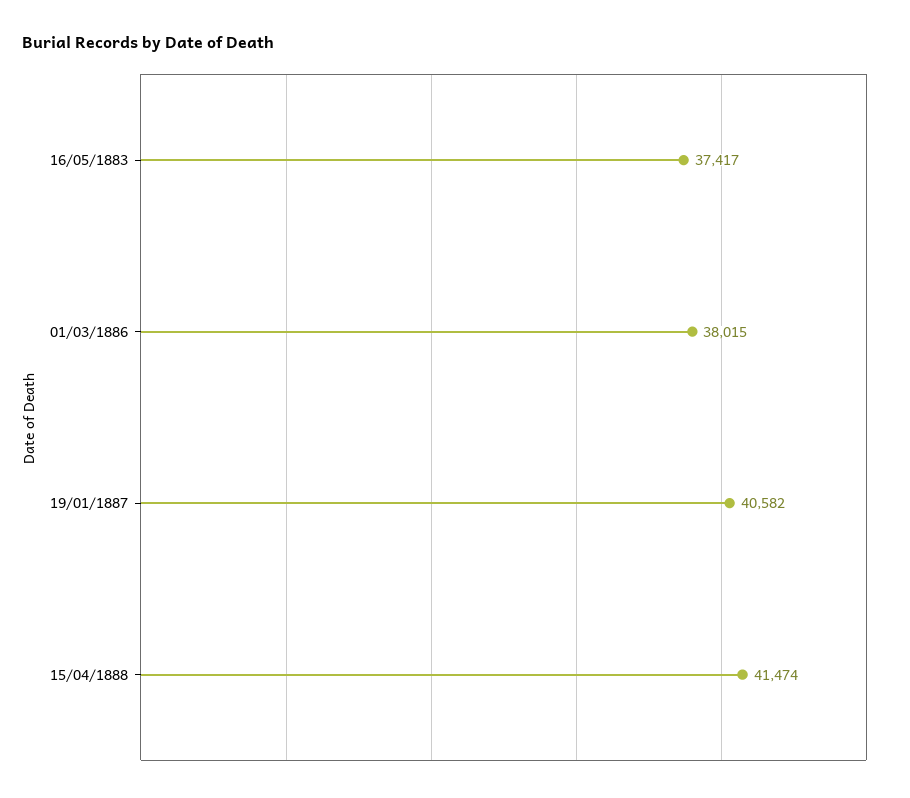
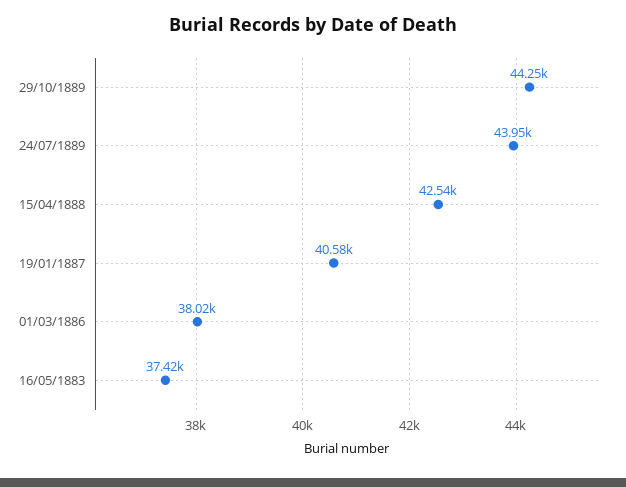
15/04/1888: 41474 -> 42540
29/10/1889: none -> 44250
24/07/1889: none -> 43950

